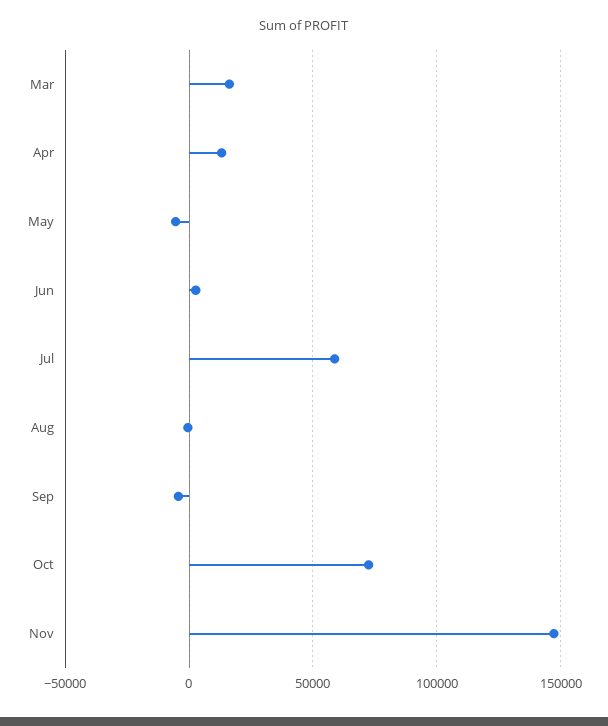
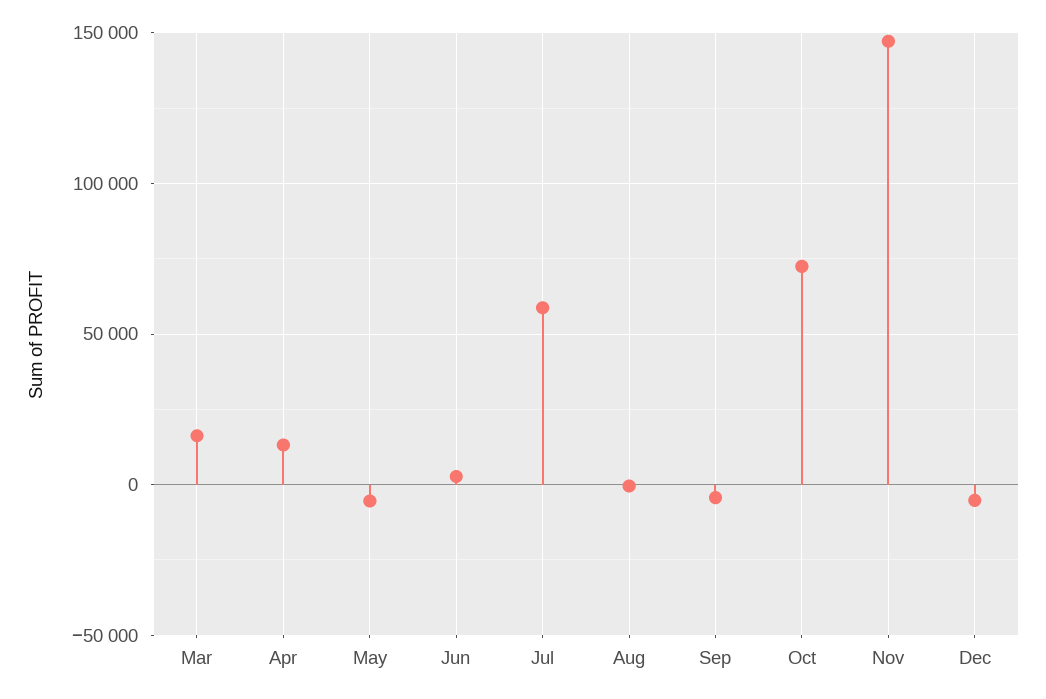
Dec: none -> -5000

